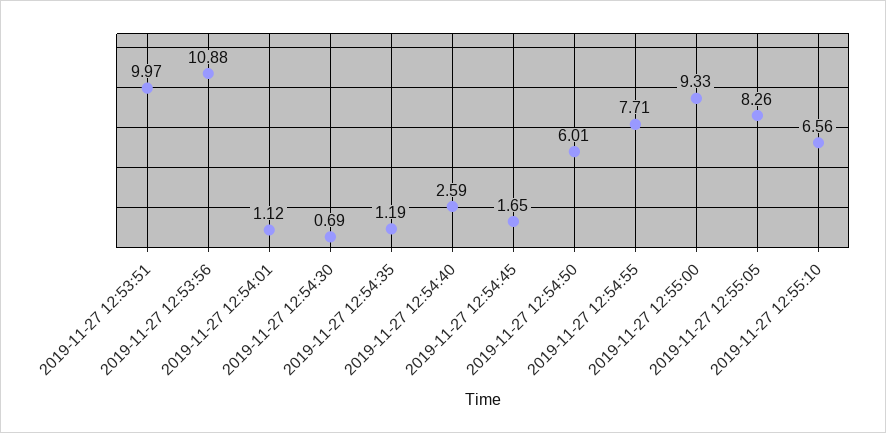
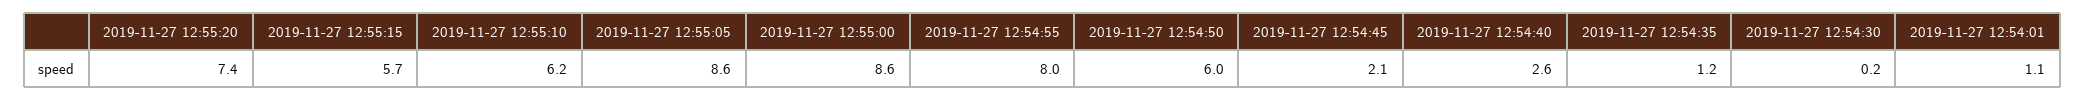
2019-11-27 12:53:51: 9.97 -> none
2019-11-27 12:53:56: 10.88 -> none
2019-11-27 12:54:30: 0.69 -> 0.2
2019-11-27 12:54:45: 1.65 -> 2.1
2019-11-27 12:54:55: 7.71 -> 8
2019-11-27 12:55:00: 9.33 -> 8.6
2019-11-27 12:55:05: 8.26 -> 8.6
2019-11-27 12:55:10: 6.56 -> 6.2
2019-11-27 12:55:20: none -> 7.4
2019-11-27 12:55:15: none -> 5.7

